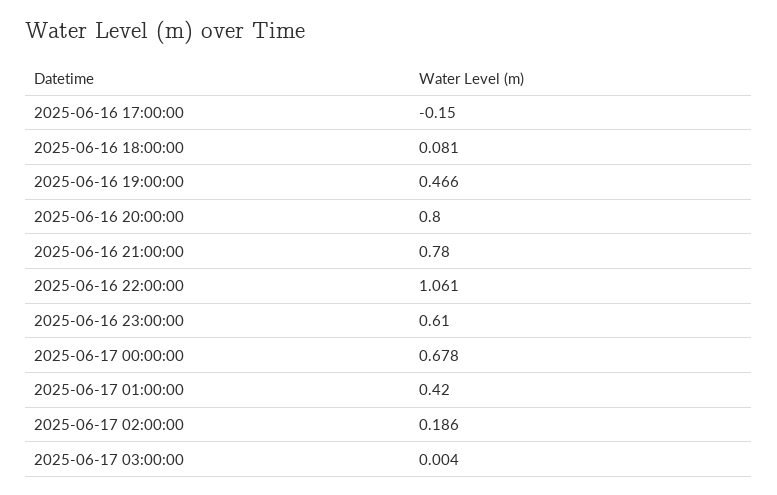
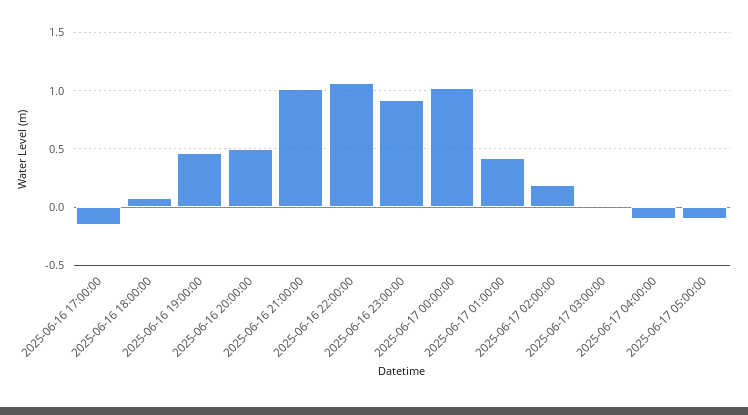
2025-06-16 20:00:00: 0.8 -> 0.5
2025-06-16 21:00:00: 0.78 -> 1
2025-06-16 23:00:00: 0.61 -> 0.9
2025-06-17 00:00:00: 0.678 -> 1
2025-06-17 04:00:00: none -> -0.1
2025-06-17 05:00:00: none -> -0.1

